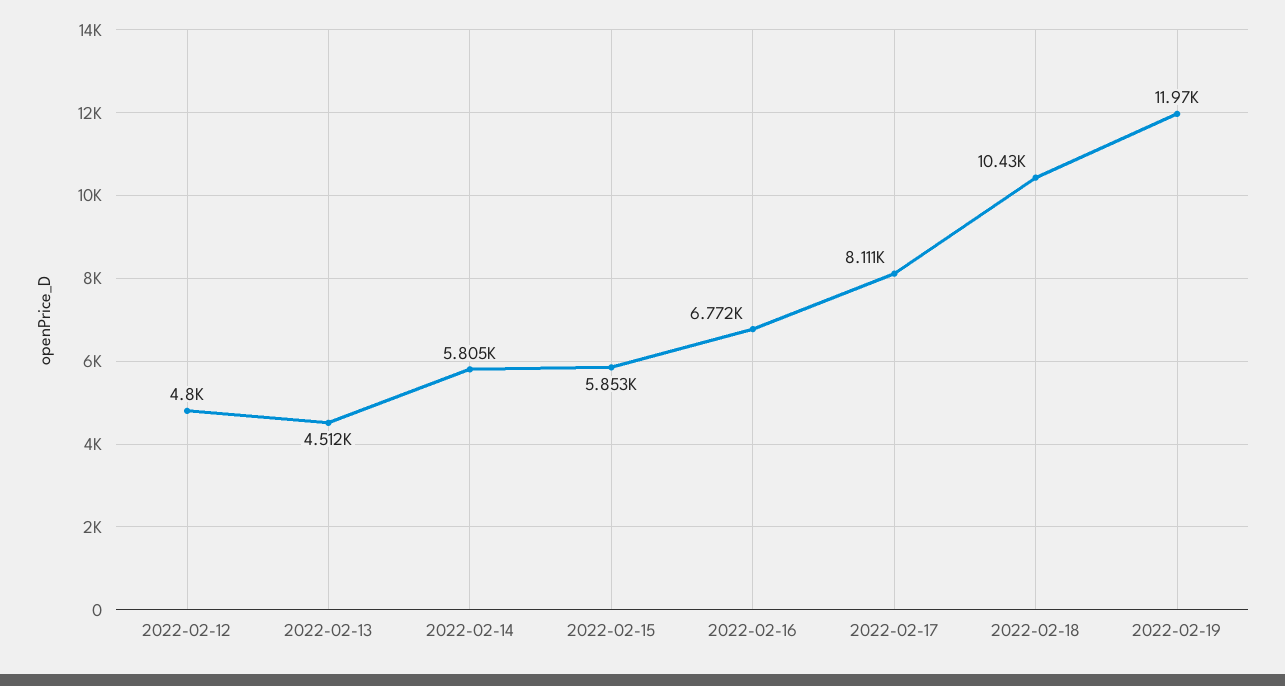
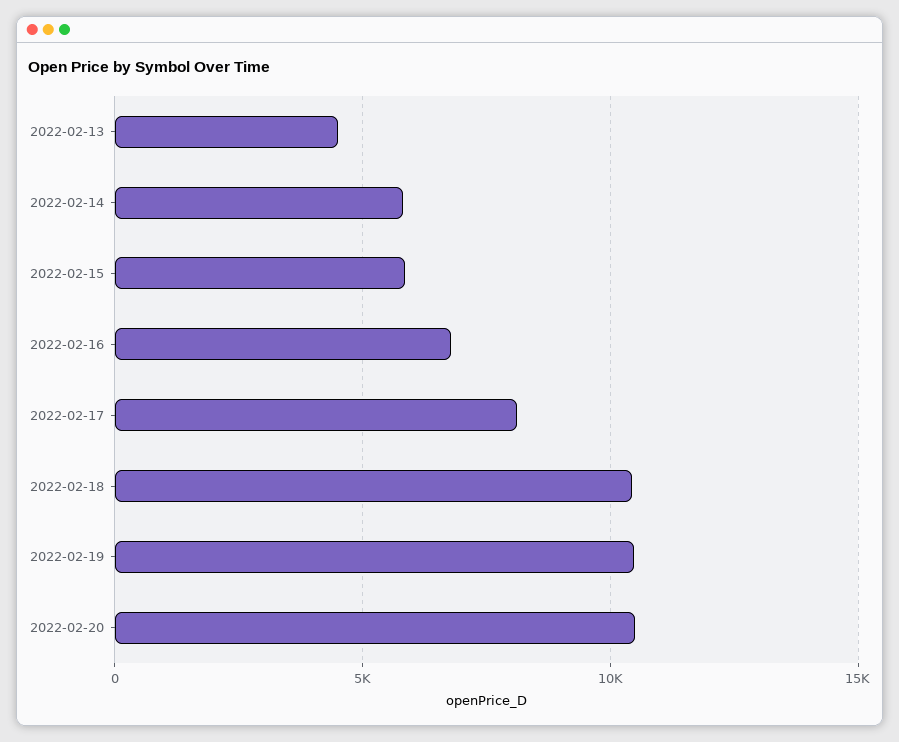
2022-02-12: 4800 -> none
2022-02-19: 11970 -> 10500
2022-02-20: none -> 10500

